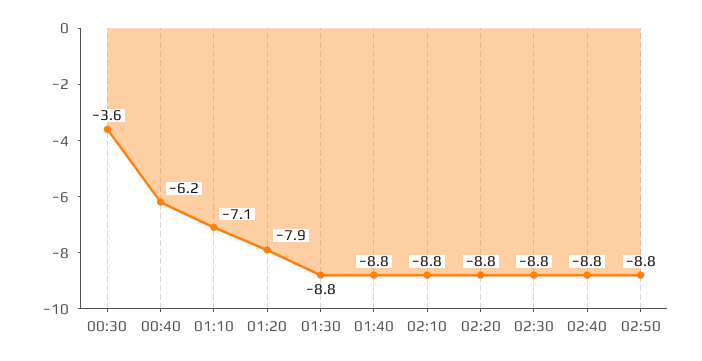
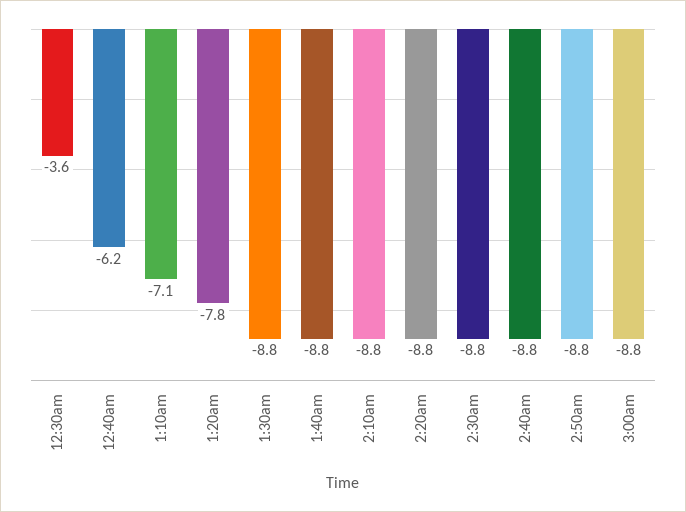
01:20: -7.9 -> -7.8
3:00am: none -> -8.8

